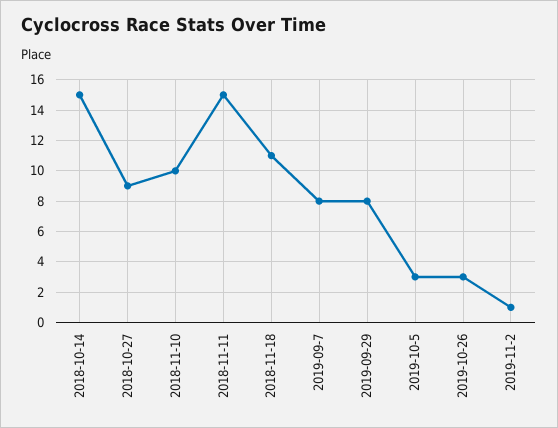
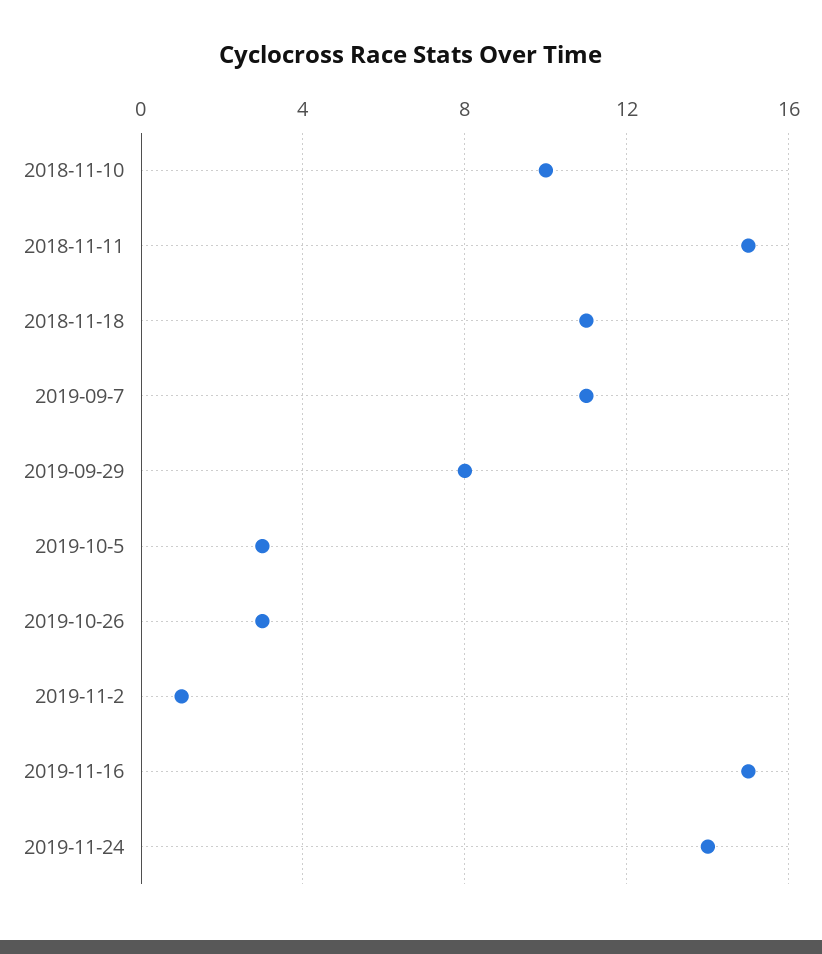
2018-10-14: 15 -> none
2018-10-27: 9 -> none
2019-09-7: 8 -> 11
2019-11-16: none -> 15
2019-11-24: none -> 14

